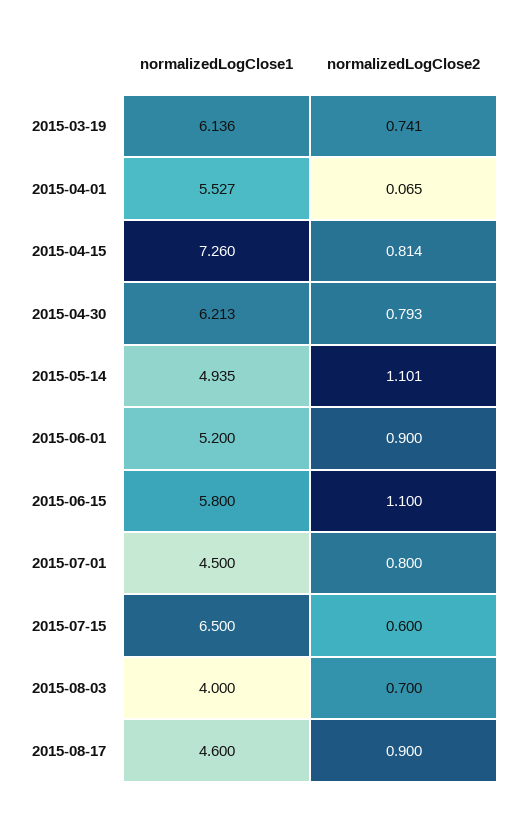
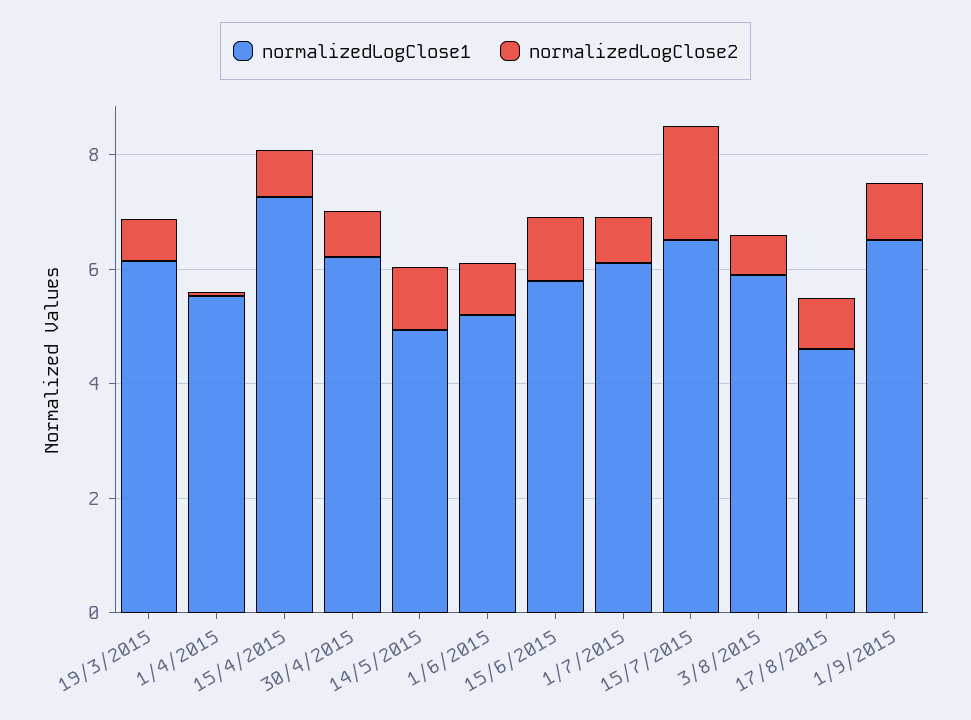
normalizedLogClose1, 2015-07-01: 4.5 -> 6
normalizedLogClose2, 2015-07-15: 0.6 -> 2
normalizedLogClose1, 2015-08-03: 4 -> 6
normalizedLogClose1, 1/9/2015: none -> 6.5
normalizedLogClose2, 1/9/2015: none -> 1

